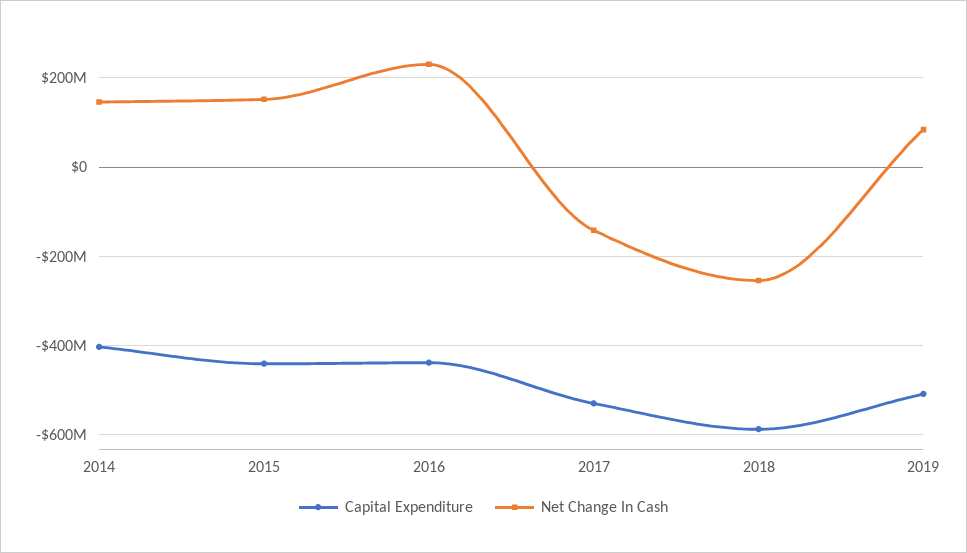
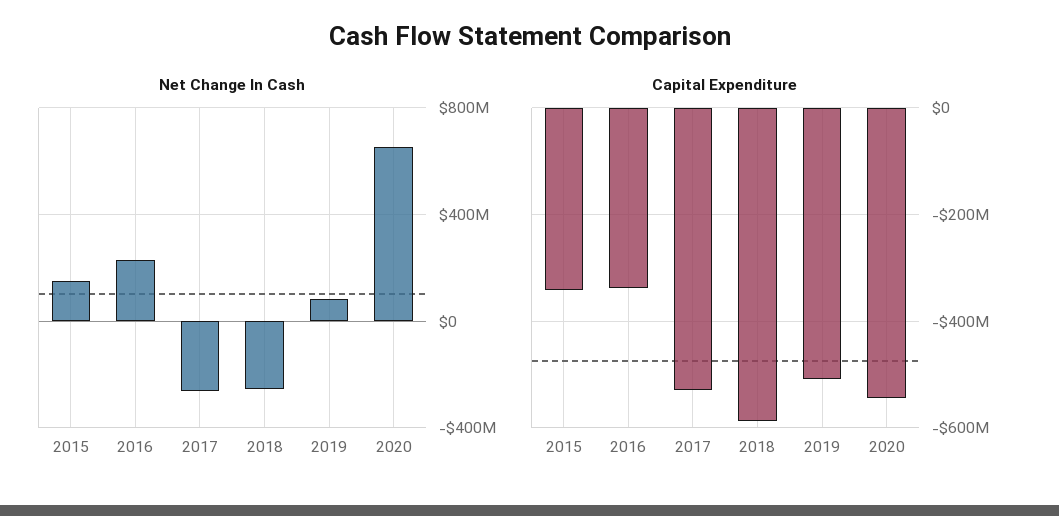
Capital Expenditure, 2014: -400000000 -> none
Net Change In Cash, 2014: 140000000 -> none
Capital Expenditure, 2015: -440000000 -> -340000000
Capital Expenditure, 2016: -440000000 -> -340000000
Net Change In Cash, 2017: -140000000 -> -250000000
Net Change In Cash, 2020: none -> 650000000
Capital Expenditure, 2020: none -> -540000000

